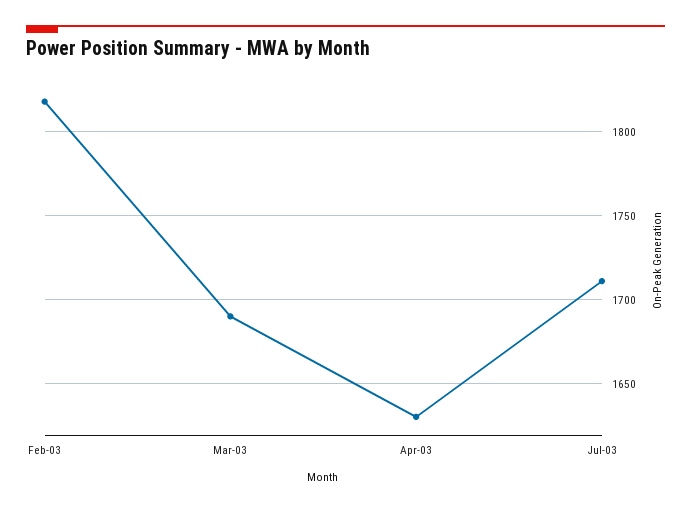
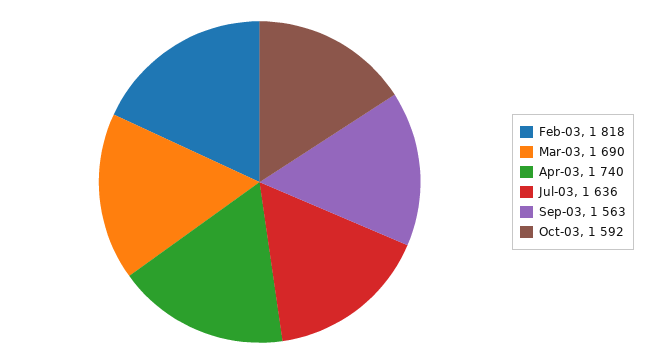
Apr-03: 1630 -> 1740
Jul-03: 1710 -> 1636
Sep-03: none -> 1563
Oct-03: none -> 1592

